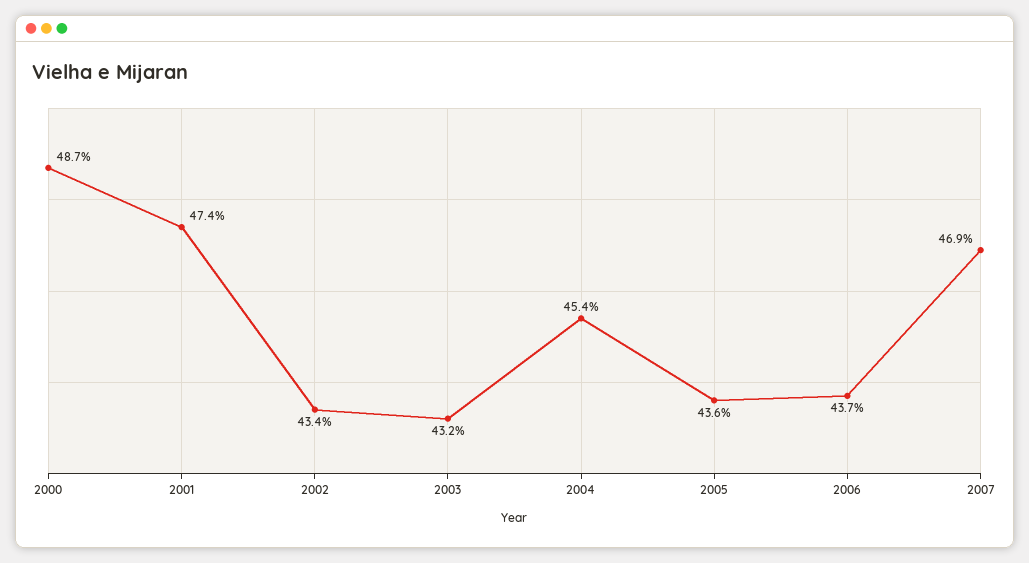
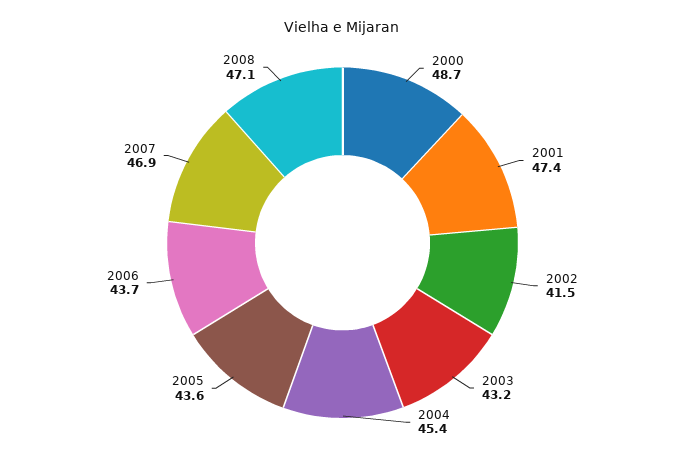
2002: 43.4 -> 41.5
2008: none -> 47.1

